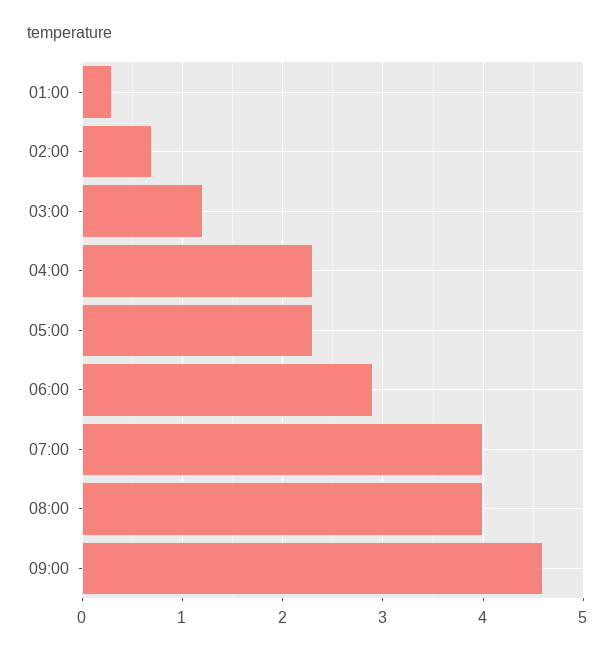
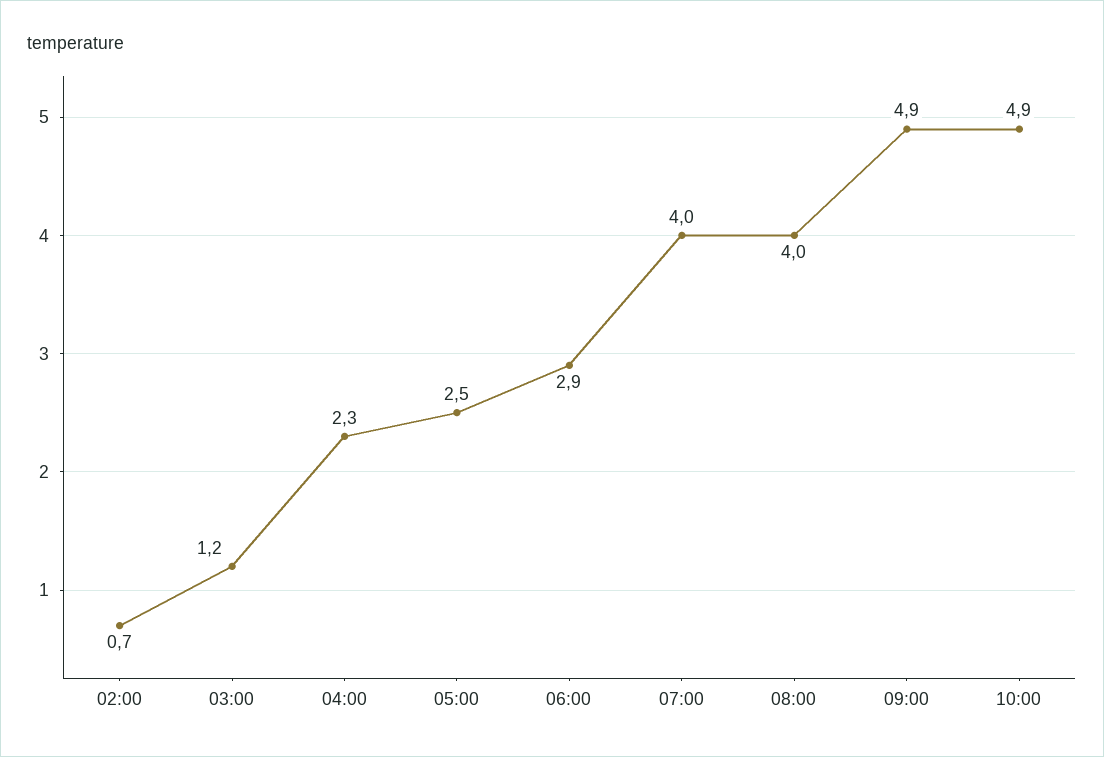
01:00: 0.3 -> none
05:00: 2.3 -> 2.5
09:00: 4.6 -> 4.9
10:00: none -> 4.9

